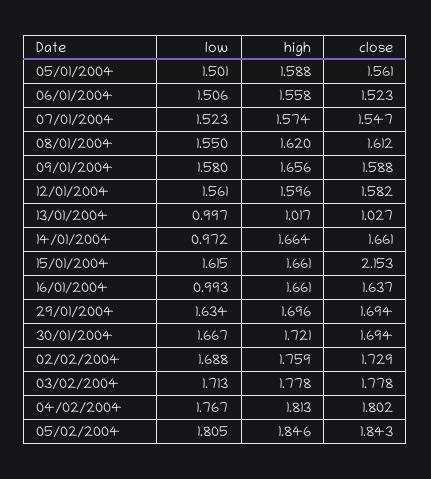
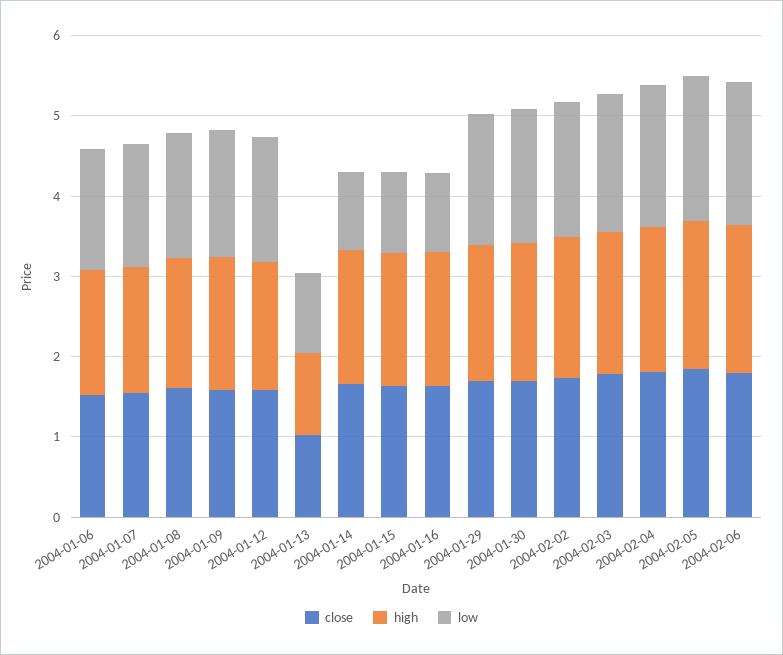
low, 05/01/2004: 1.501 -> none
high, 05/01/2004: 1.588 -> none
close, 05/01/2004: 1.561 -> none
low, 15/01/2004: 1.615 -> 1
close, 15/01/2004: 2.153 -> 1.6
close, 2004-02-06: none -> 1.8
high, 2004-02-06: none -> 1.8
low, 2004-02-06: none -> 1.8

